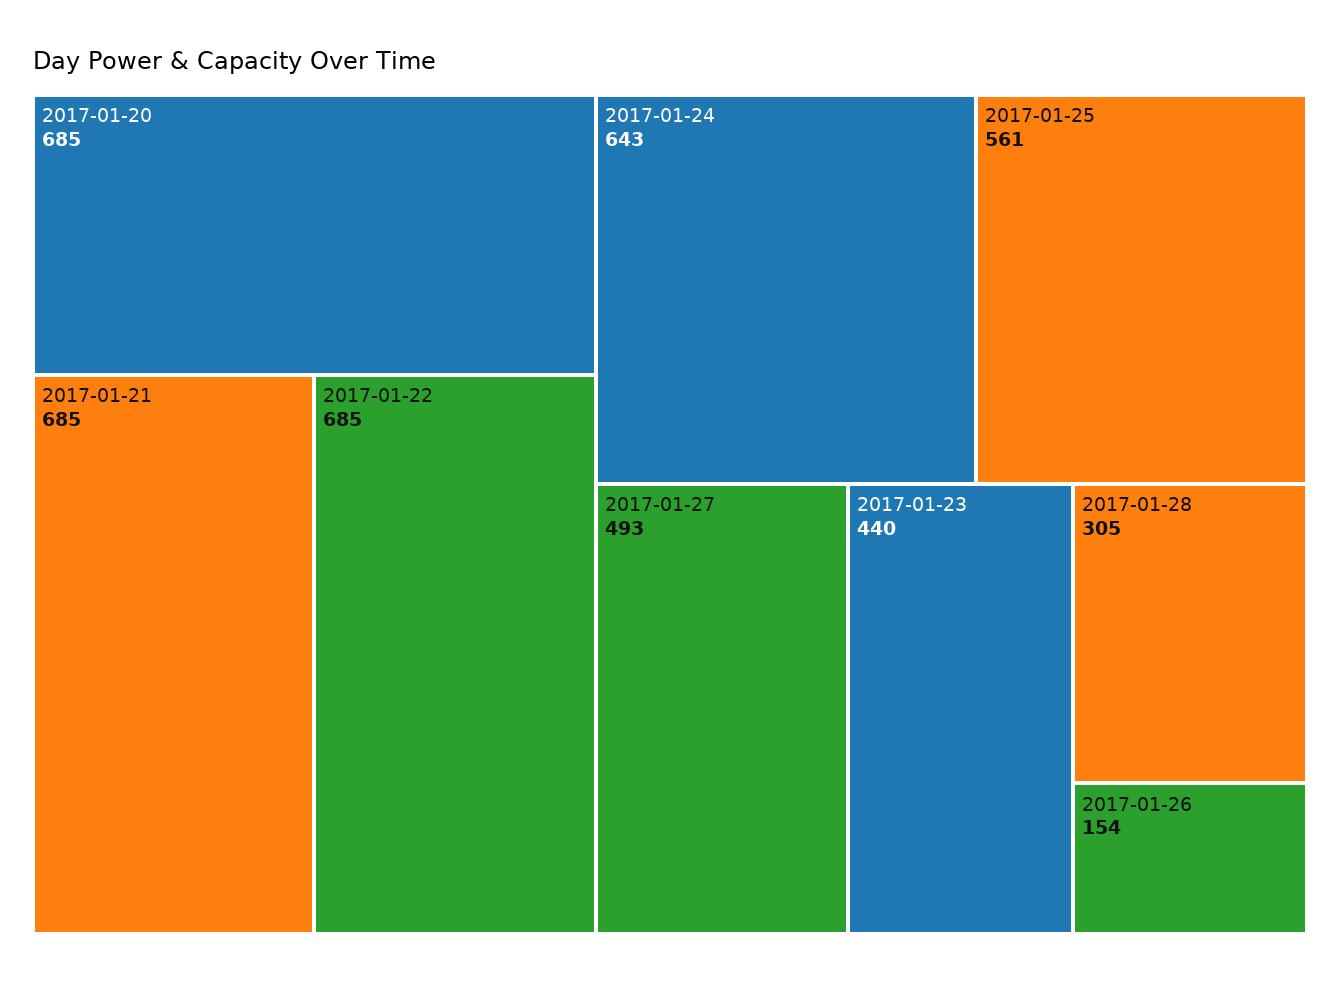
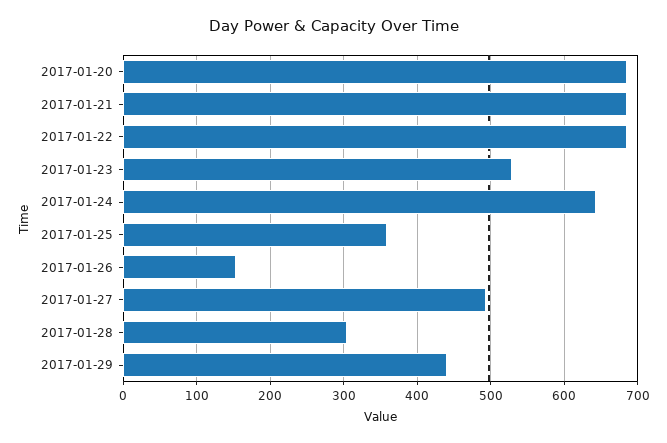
2017-01-25: 561 -> 360
2017-01-23: 440 -> 530
2017-01-29: none -> 440

